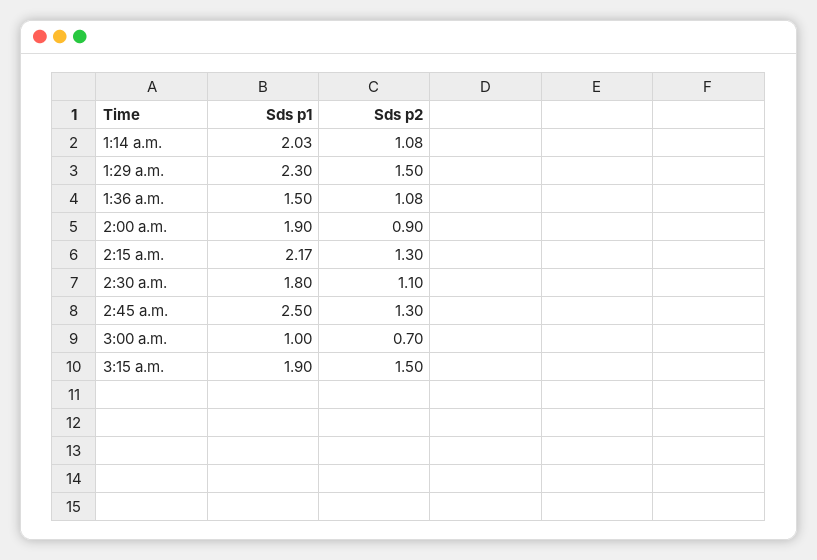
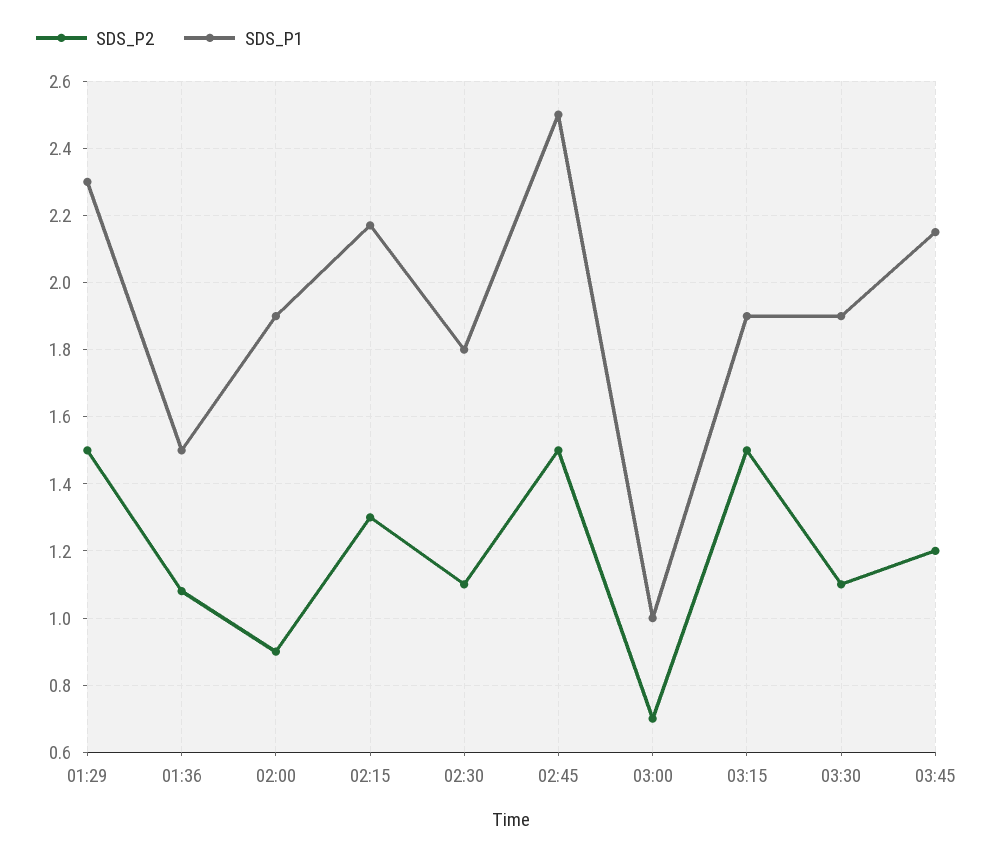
Sds p1, 1:14 a.m.: 2.03 -> none
Sds p2, 1:14 a.m.: 1.08 -> none
Sds p2, 2:45 a.m.: 1.3 -> 1.5
Sds p2, 03:30: none -> 1.1
Sds p1, 03:30: none -> 1.9
Sds p2, 03:45: none -> 1.2
Sds p1, 03:45: none -> 2.15

